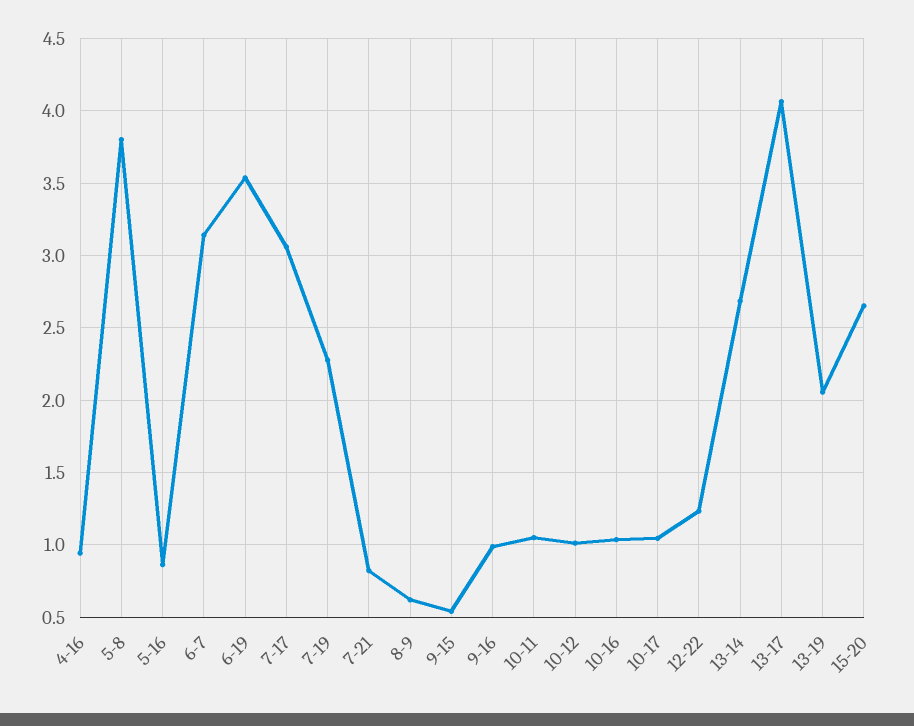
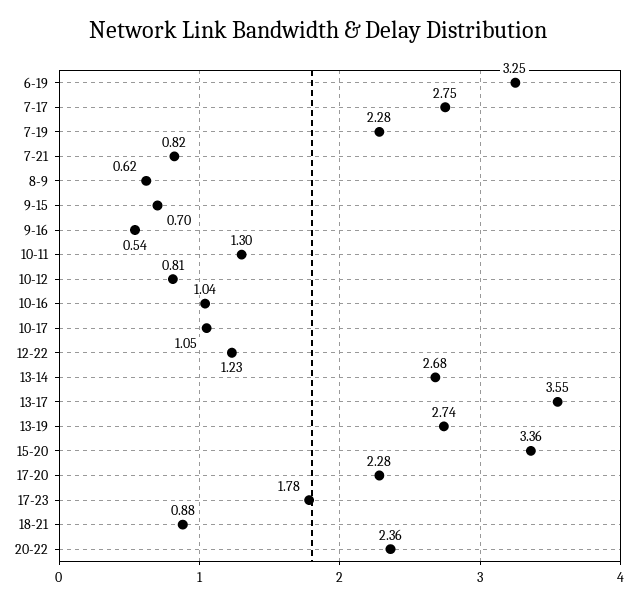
4-16: 0.95 -> none
5-8: 3.8 -> none
5-16: 0.85 -> none
6-7: 3.15 -> none
6-19: 3.55 -> 3.25
7-17: 3.05 -> 2.75
9-15: 0.55 -> 0.7
9-16: 1 -> 0.54
10-11: 1.05 -> 1.3
10-12: 1 -> 0.81
13-17: 4.05 -> 3.55
13-19: 2.05 -> 2.74
15-20: 2.65 -> 3.36
17-20: none -> 2.28
17-23: none -> 1.78
18-21: none -> 0.88
20-22: none -> 2.36

